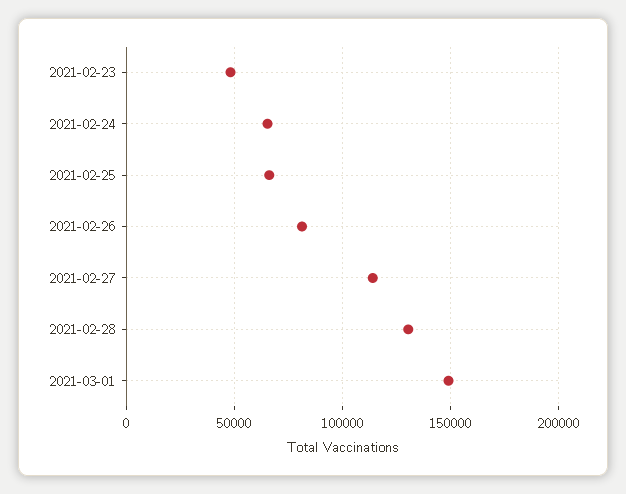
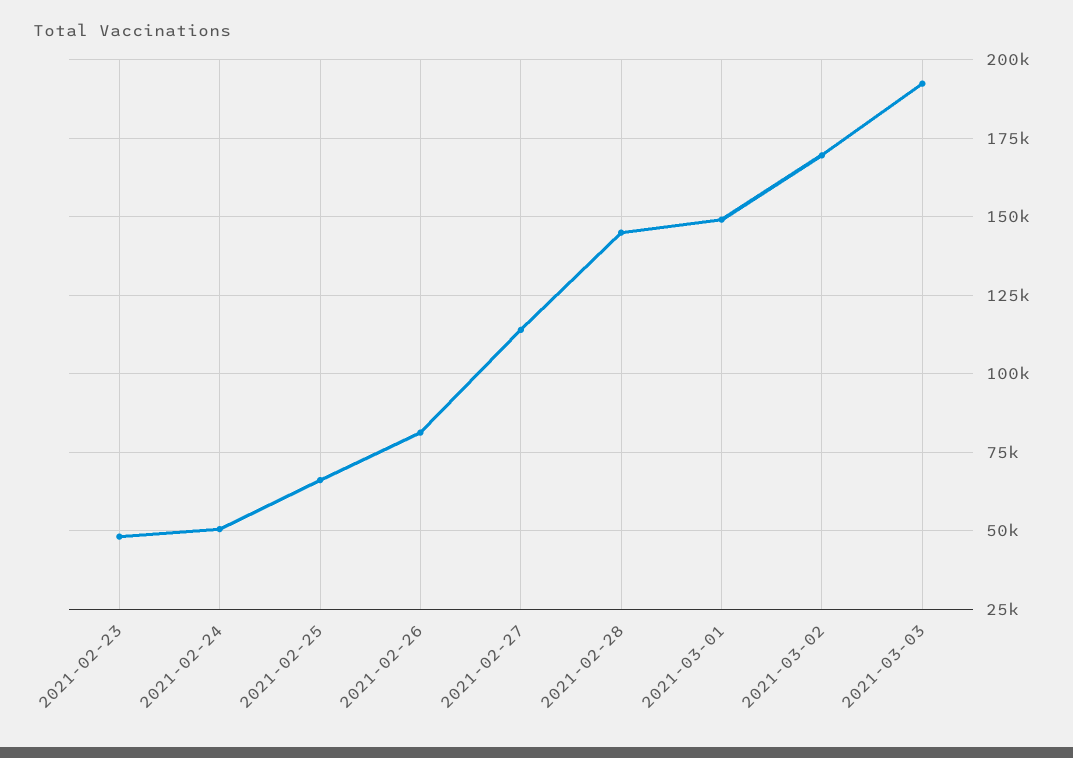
2021-02-24: 65000 -> 50000
2021-02-28: 130000 -> 145000
2021-03-02: none -> 170000
2021-03-03: none -> 192500

